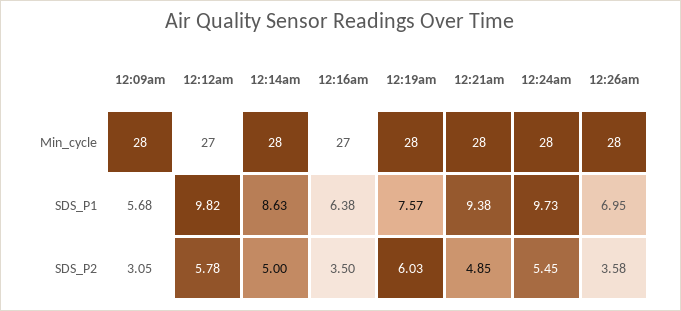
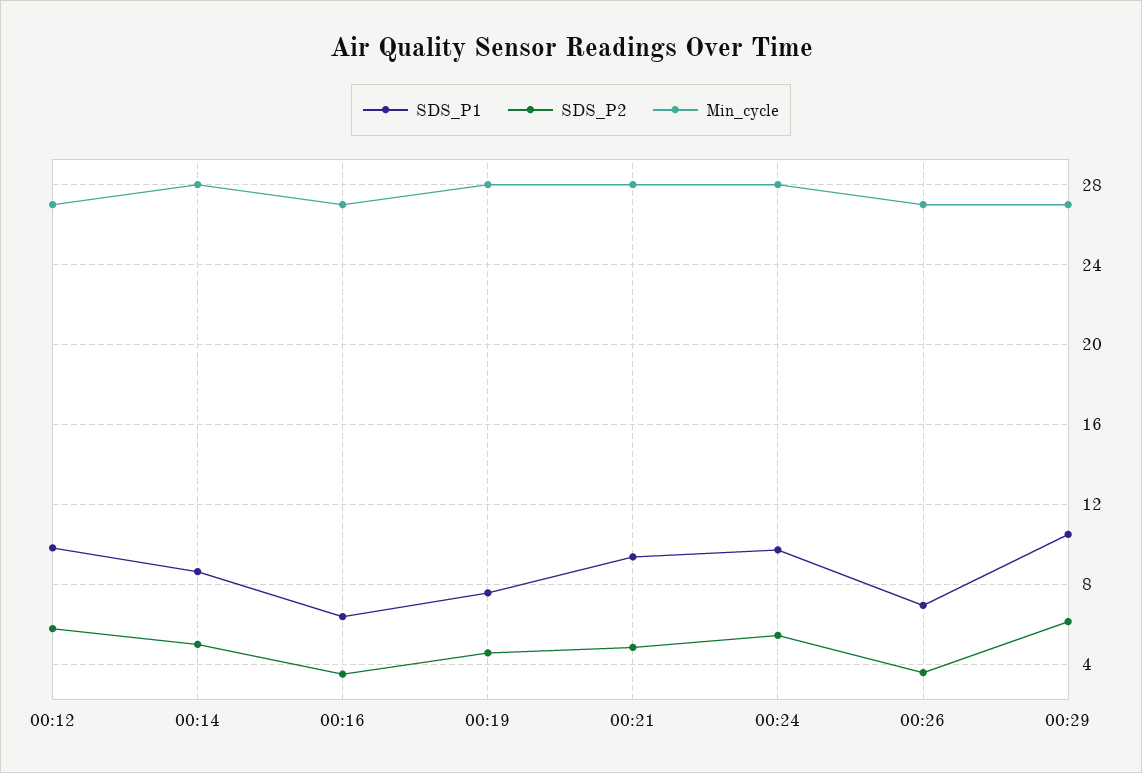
Min_cycle, 12:09am: 28 -> none
Min_cycle, 12:26am: 28 -> 27
SDS_P1, 12:09am: 5.68 -> none
SDS_P2, 12:09am: 3.05 -> none
SDS_P2, 12:19am: 6.03 -> 4.5
SDS_P1, 00:29: none -> 10.5
SDS_P2, 00:29: none -> 6
Min_cycle, 00:29: none -> 27

